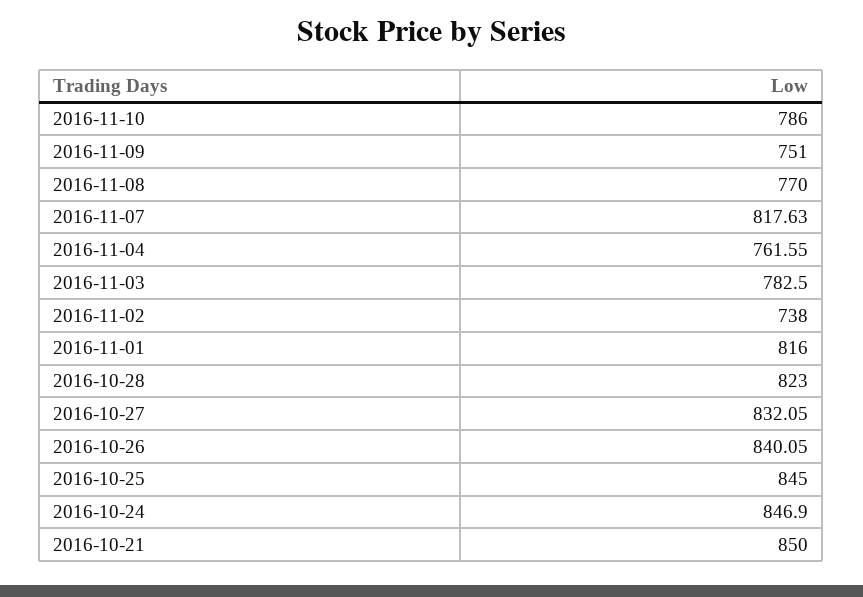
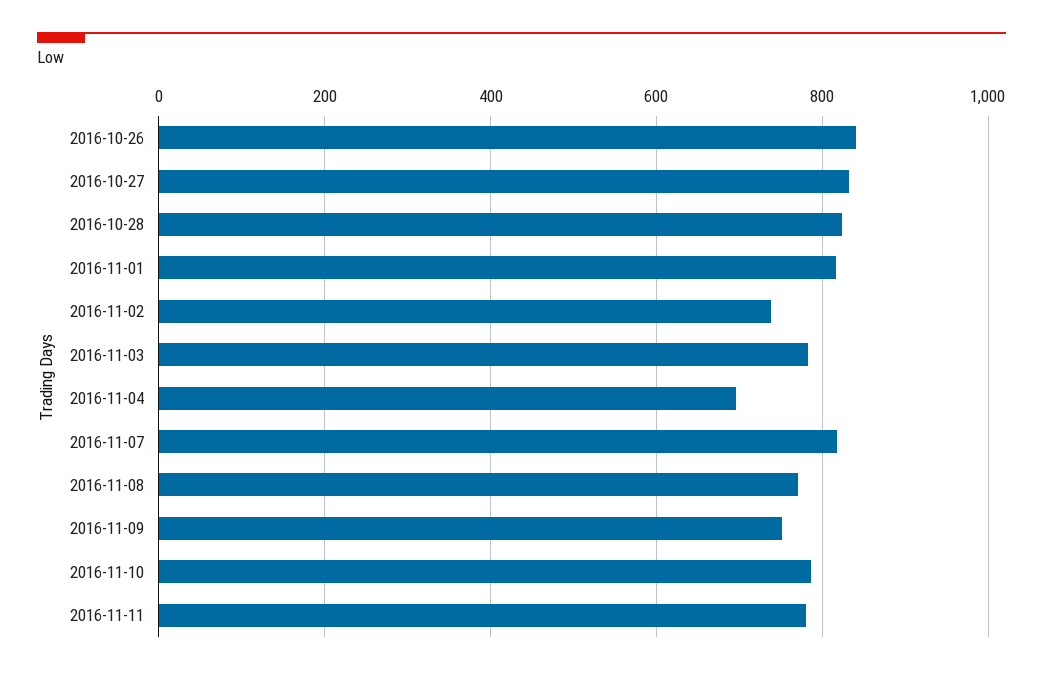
2016-11-04: 761.55 -> 700
2016-10-25: 845 -> none
2016-10-24: 846.9 -> none
2016-10-21: 850 -> none
2016-11-11: none -> 780

